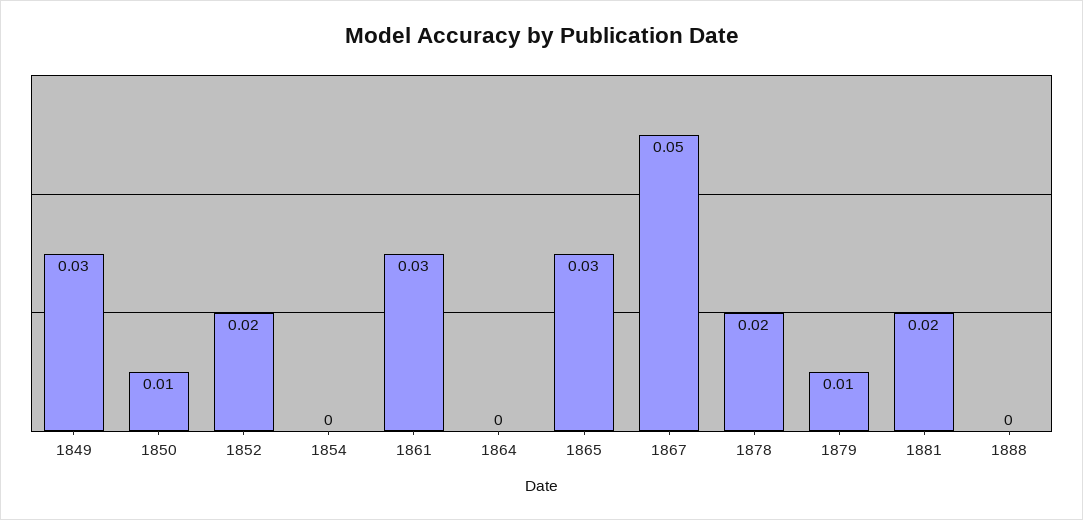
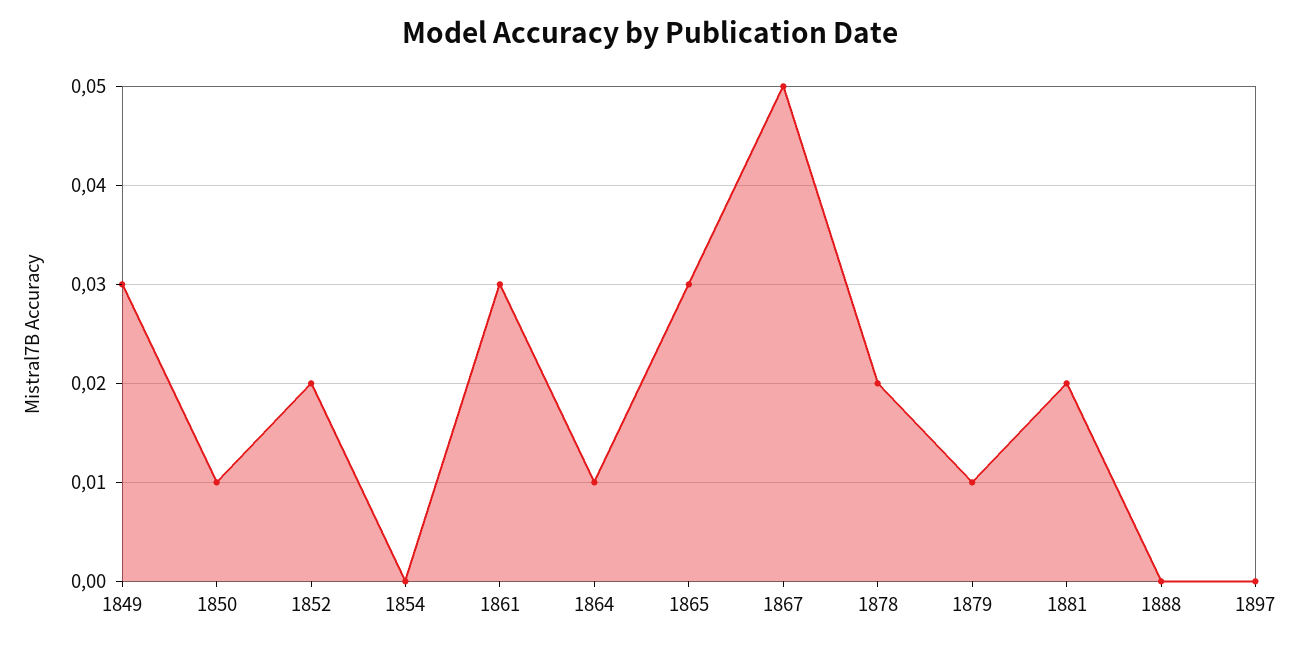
1864: 0 -> 0.01
1897: none -> 0

